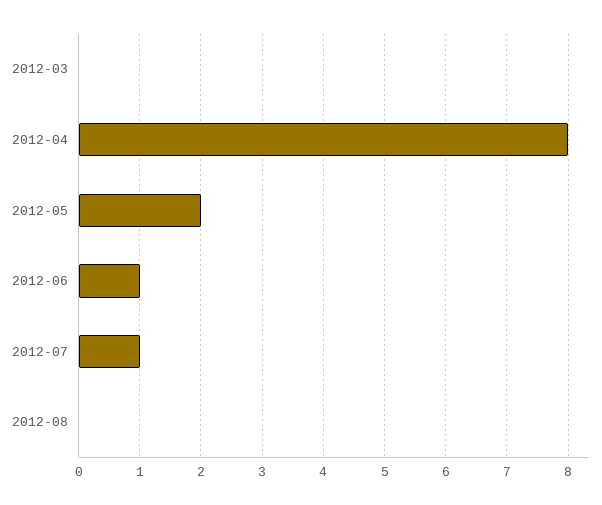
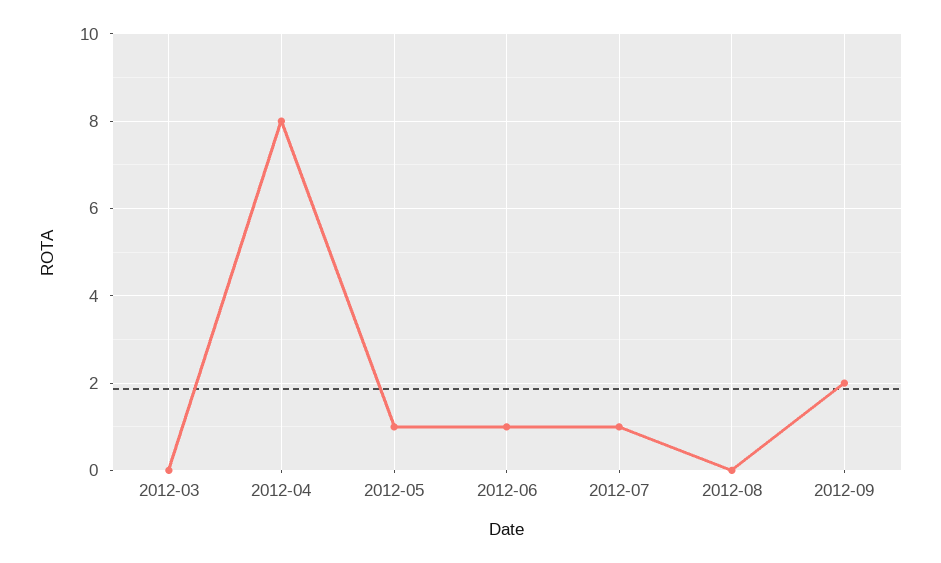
2012-05: 2 -> 1
2012-09: none -> 2

